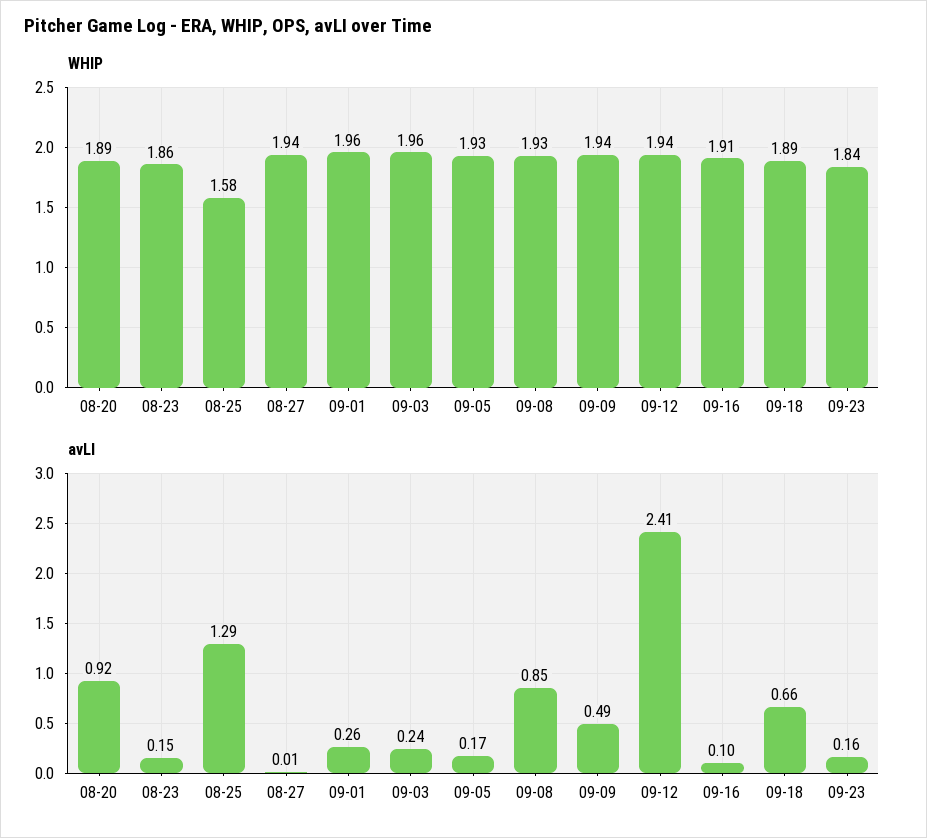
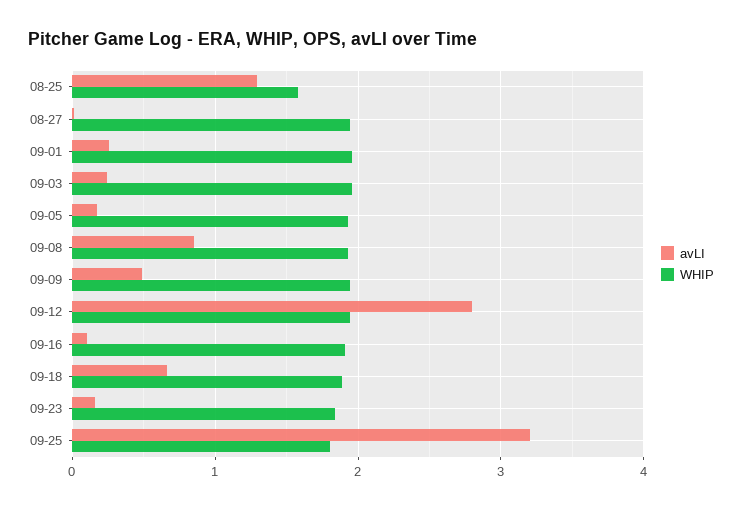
WHIP, 08-20: 1.89 -> none
WHIP, 08-23: 1.86 -> none
avLI, 08-20: 0.92 -> none
avLI, 08-23: 0.15 -> none
avLI, 09-12: 2.41 -> 2.8
avLI, 09-25: none -> 3.2
WHIP, 09-25: none -> 1.8

